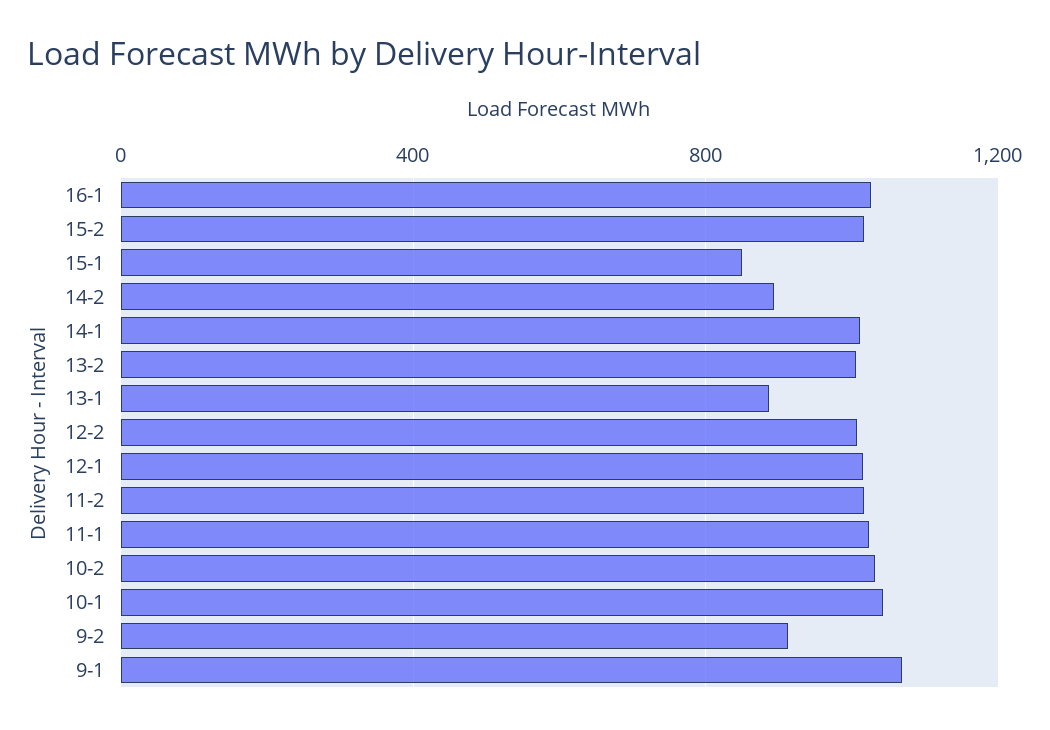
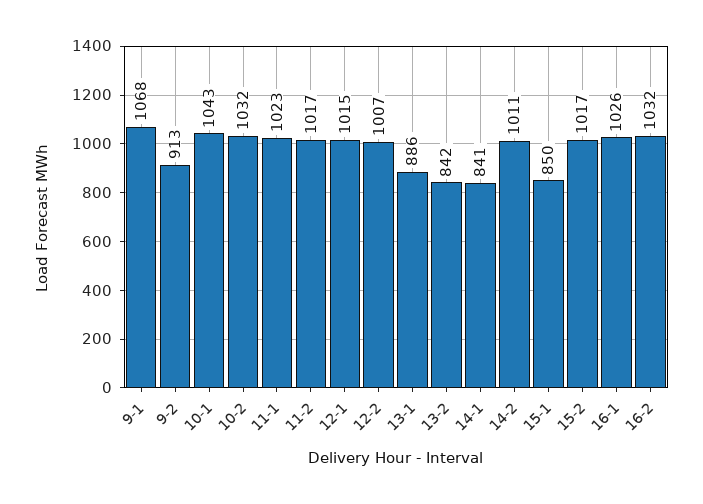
14-2: 900 -> 1011
14-1: 1000 -> 841
13-2: 1000 -> 842
16-2: none -> 1032

